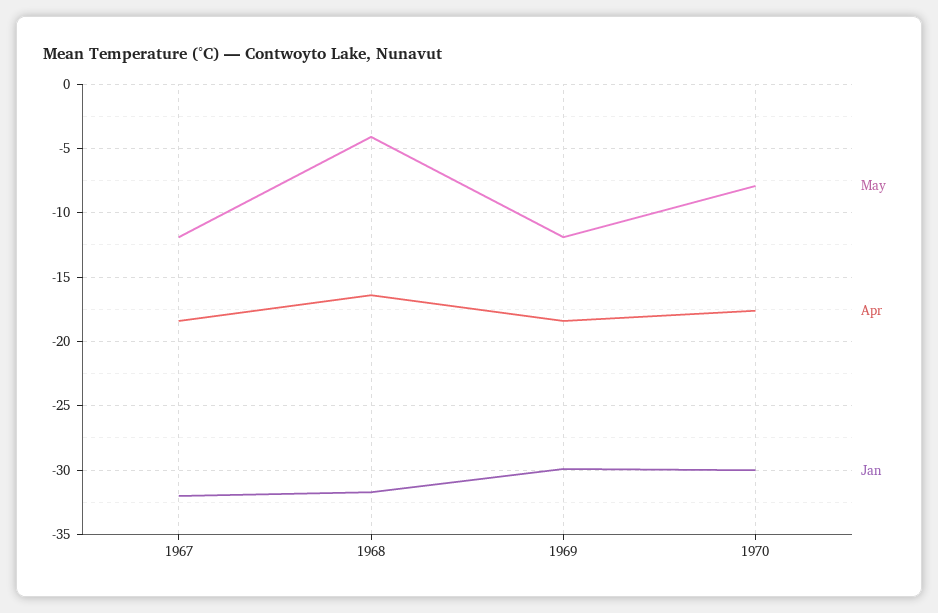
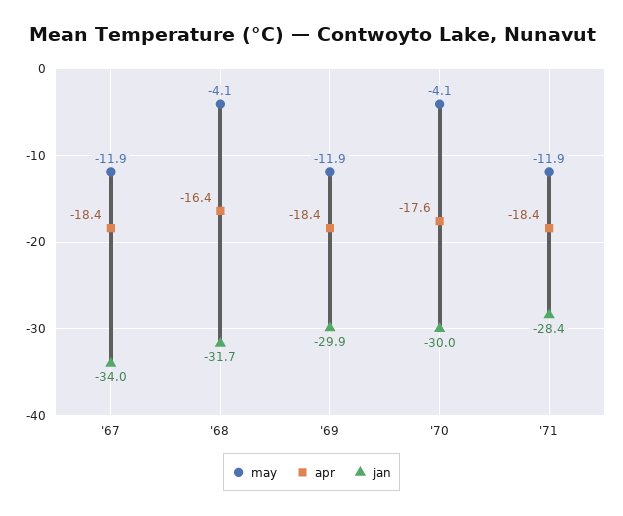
Jan, 1967: -32 -> -34
May, 1970: -8 -> -4.1
May, '71: none -> -11.9
Apr, '71: none -> -18.4
Jan, '71: none -> -28.4

